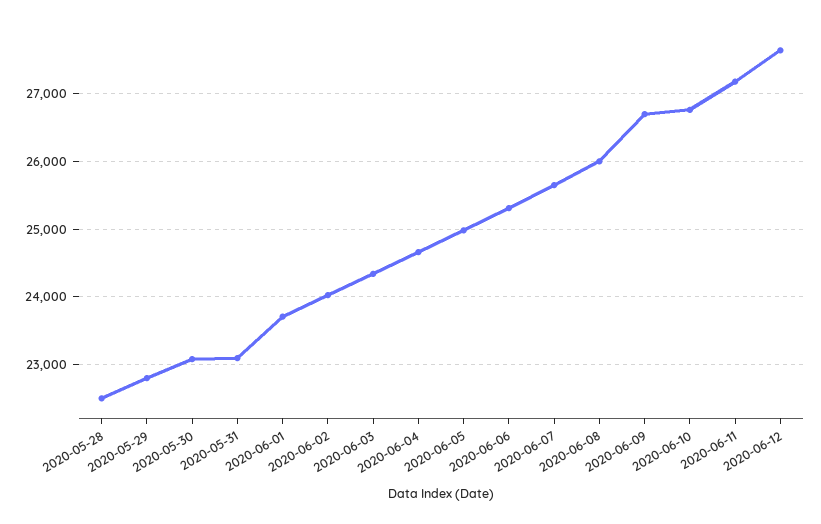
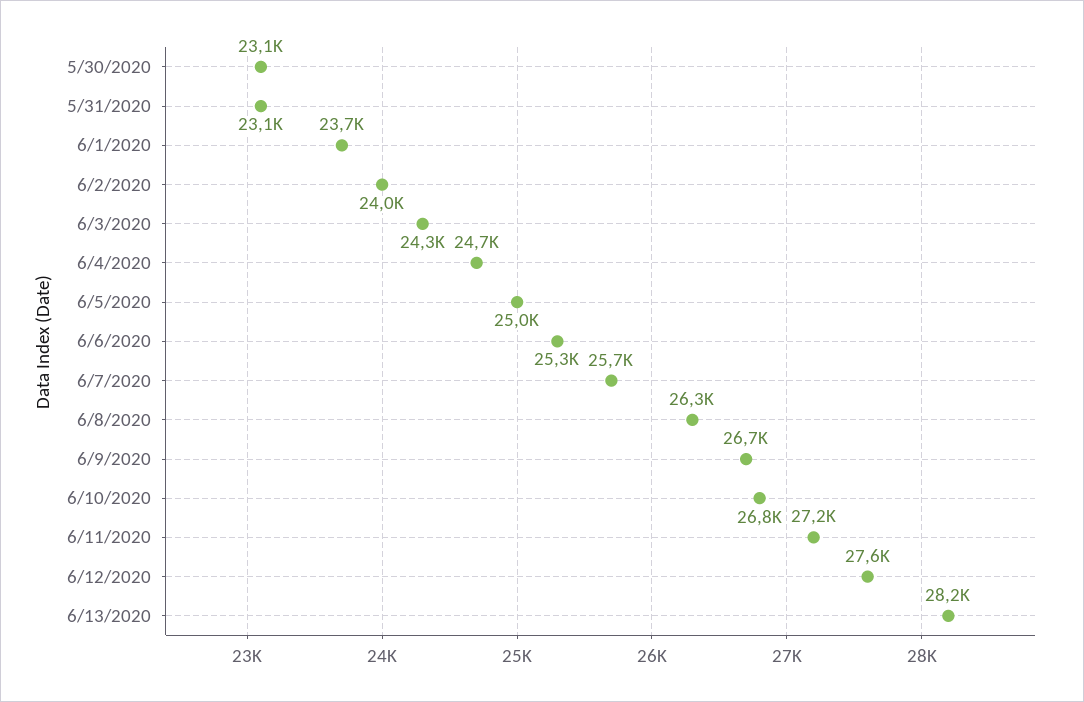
2020-05-28: 22500 -> none
2020-05-29: 22800 -> none
2020-06-08: 26000 -> 26300
6/13/2020: none -> 28200

